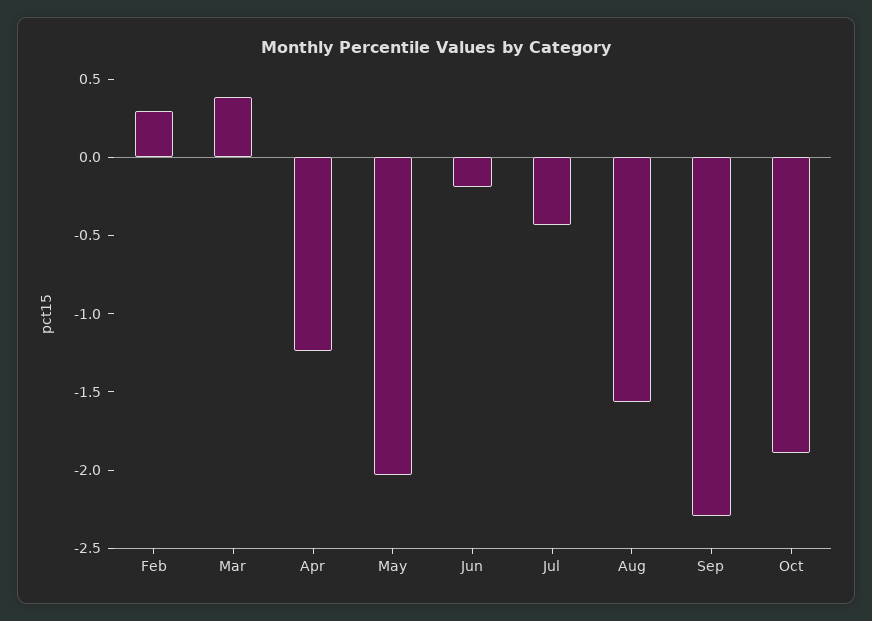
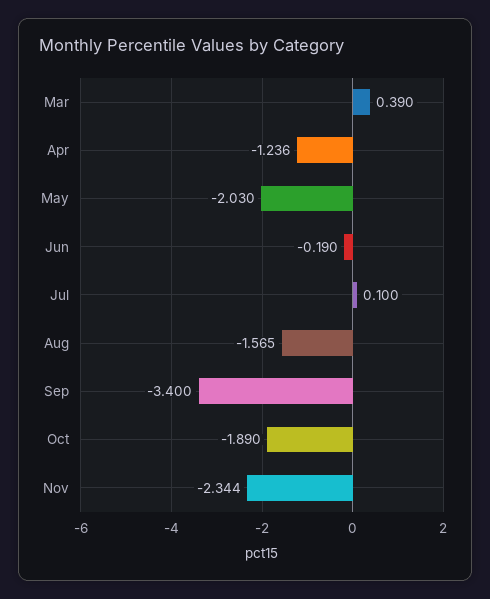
Feb: 0.3 -> none
Jul: -0.4 -> 0.1
Sep: -2.3 -> -3.4
Nov: none -> -2.344

